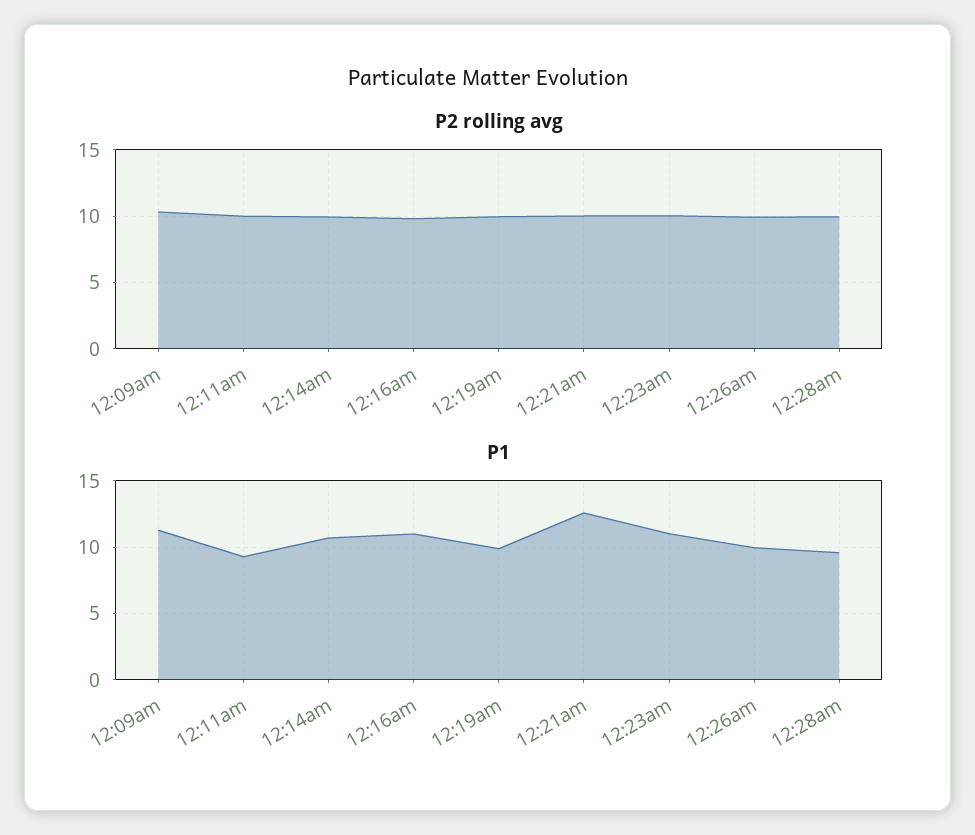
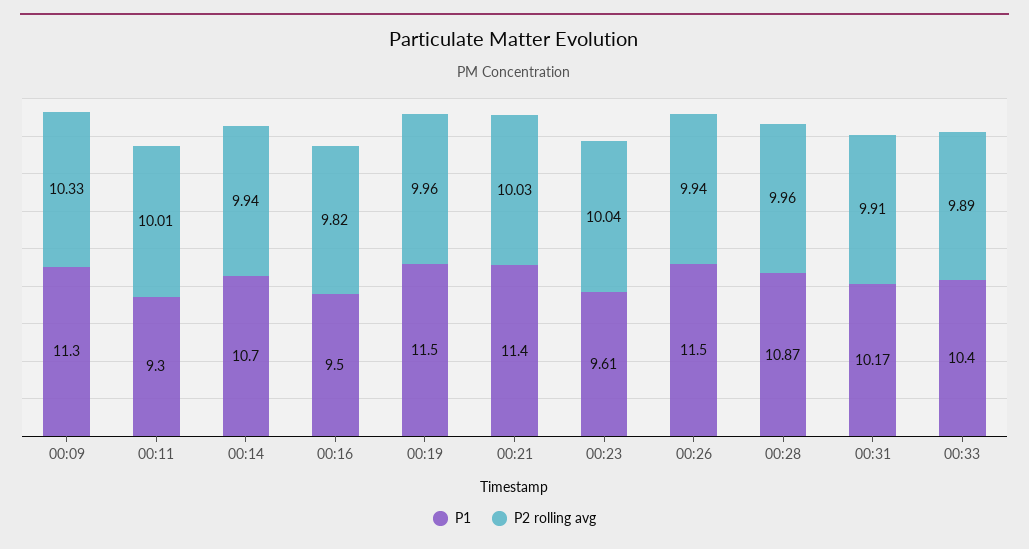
P1, 12:16am: 11 -> 9.5
P1, 12:19am: 10 -> 11.5
P1, 12:21am: 12.5 -> 11.4
P1, 12:23am: 11 -> 9.61
P1, 12:26am: 10 -> 11.5
P1, 12:28am: 9.5 -> 10.87
P1, 00:31: none -> 10.17
P2 rolling avg, 00:31: none -> 9.91
P1, 00:33: none -> 10.4
P2 rolling avg, 00:33: none -> 9.89

